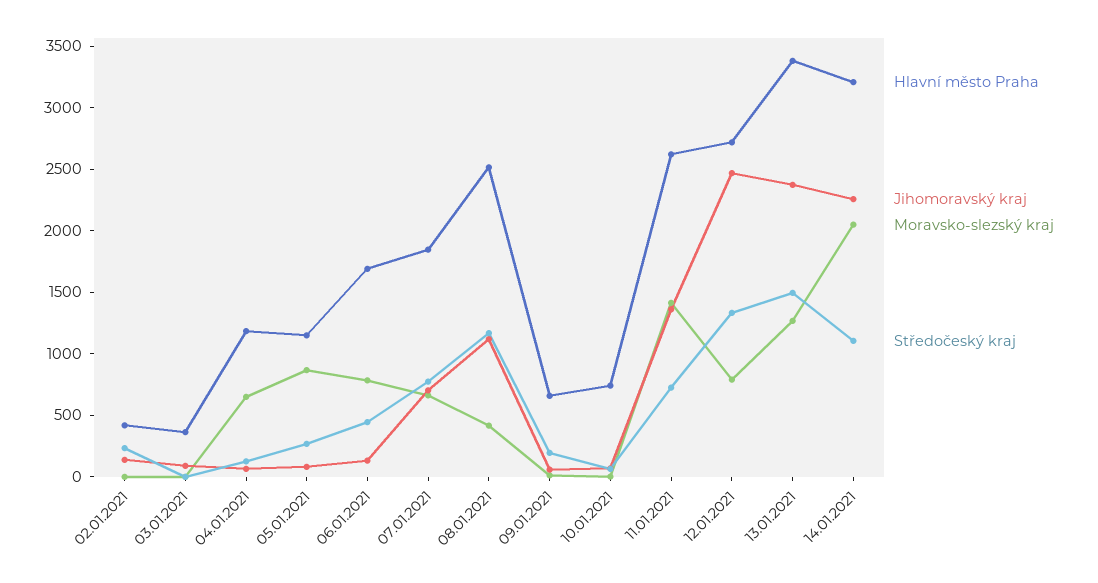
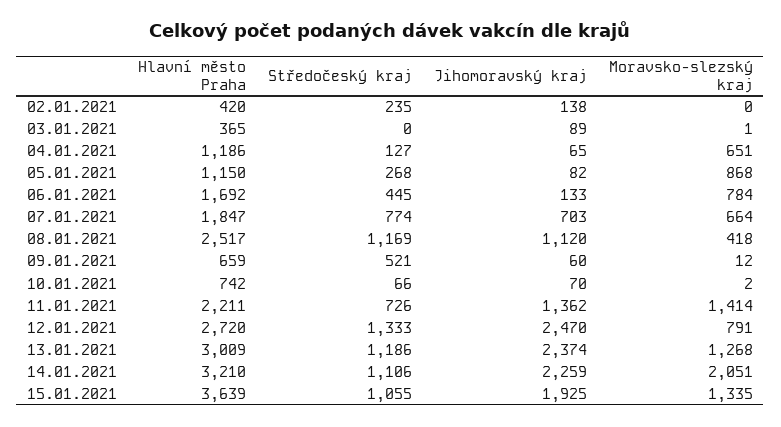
Středočeský kraj, 09.01.2021: 200 -> 521
Hlavní město Praha, 11.01.2021: 2600 -> 2211
Hlavní město Praha, 13.01.2021: 3400 -> 3009
Středočeský kraj, 13.01.2021: 1500 -> 1186
Hlavní město Praha, 15.01.2021: none -> 3639
Středočeský kraj, 15.01.2021: none -> 1055
Jihomoravský kraj, 15.01.2021: none -> 1925
Moravsko-slezský kraj, 15.01.2021: none -> 1335

